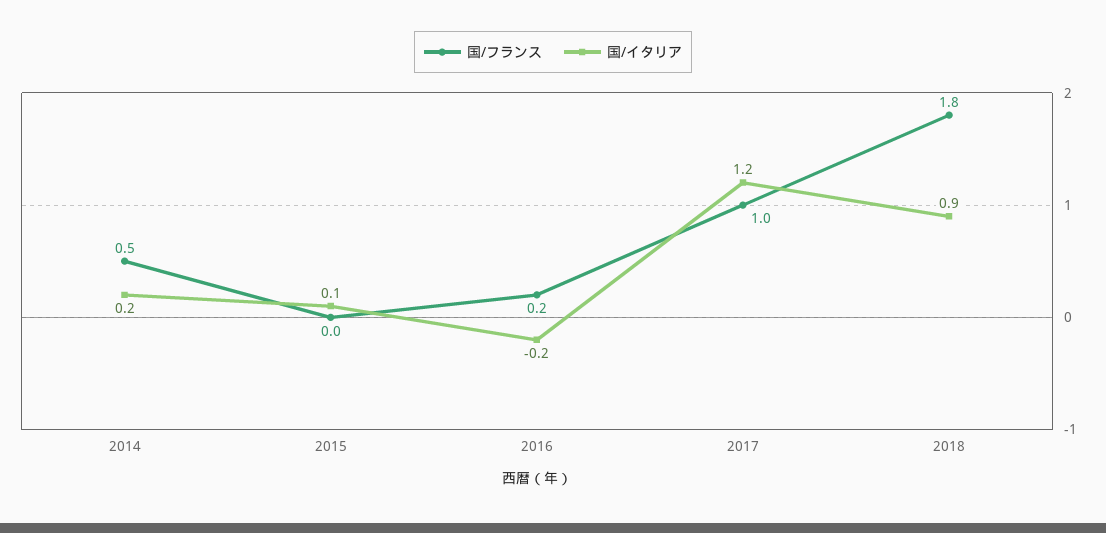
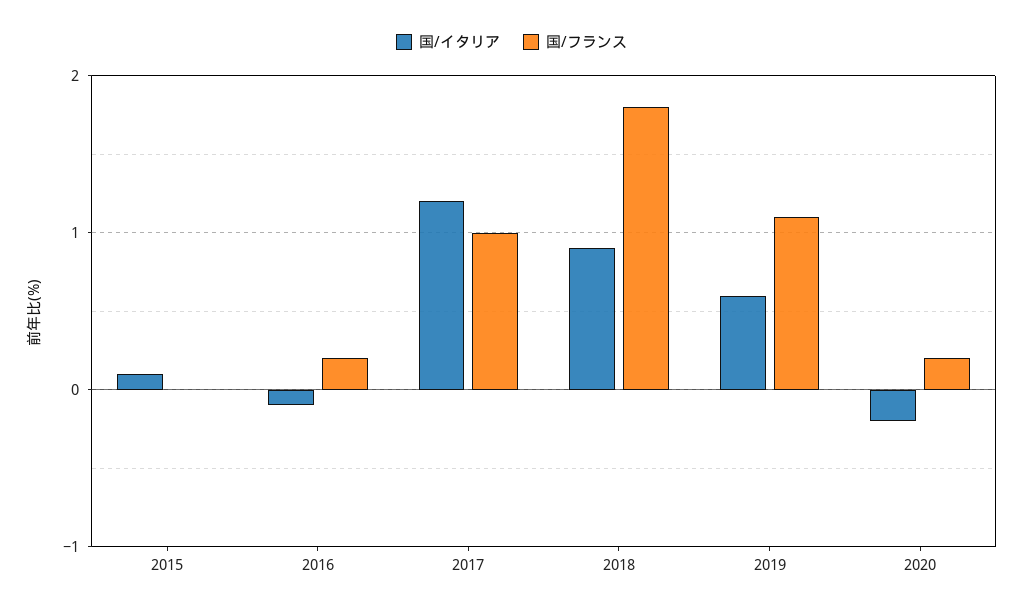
国/フランス, 2014: 0.5 -> none
国/イタリア, 2014: 0.2 -> none
国/イタリア, 2016: -0.2 -> -0.1
国/イタリア, 2019: none -> 0.6
国/フランス, 2019: none -> 1.1
国/イタリア, 2020: none -> -0.2
国/フランス, 2020: none -> 0.2

